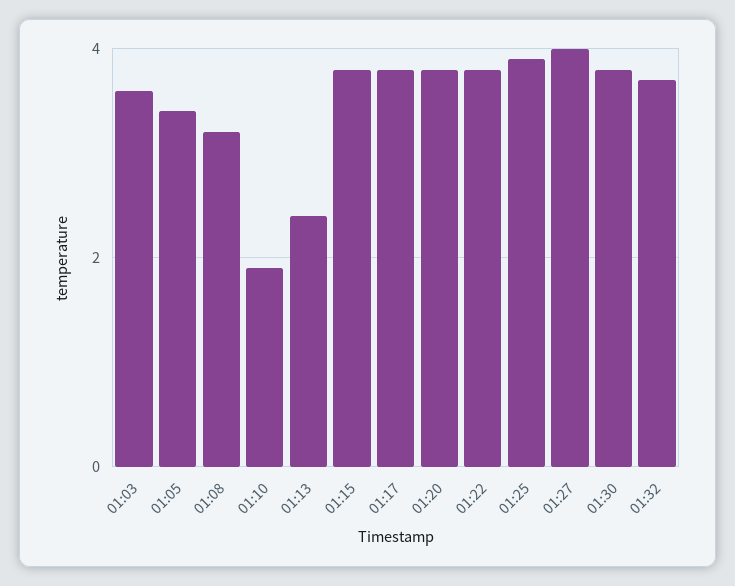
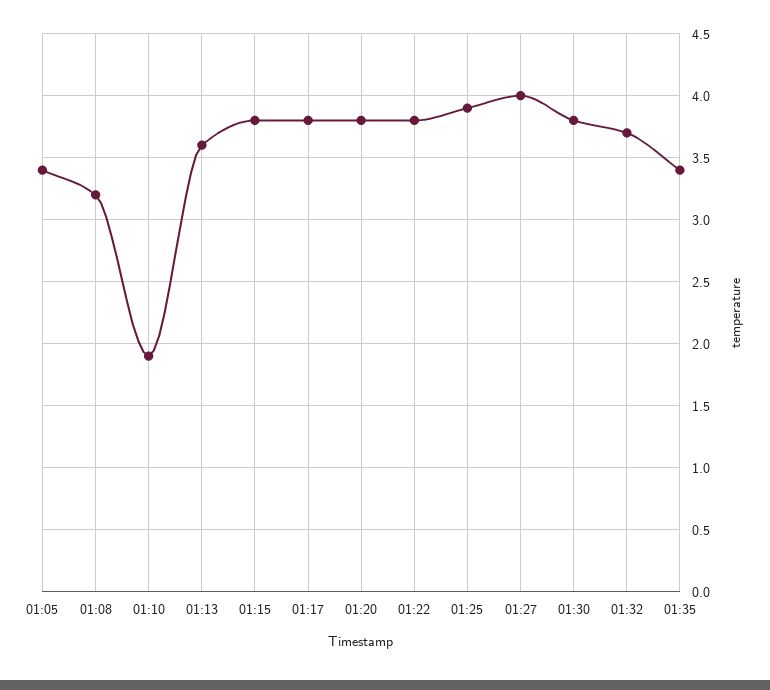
01:03: 3.5 -> none
01:13: 2.5 -> 3.6
01:35: none -> 3.4

